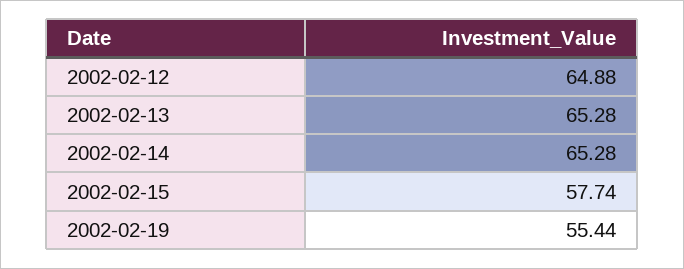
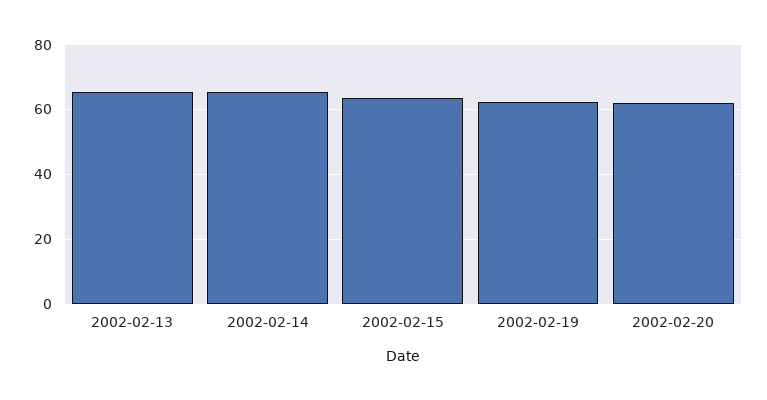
2002-02-12: 64.88 -> none
2002-02-15: 57.74 -> 64
2002-02-19: 55.44 -> 62
2002-02-20: none -> 62

